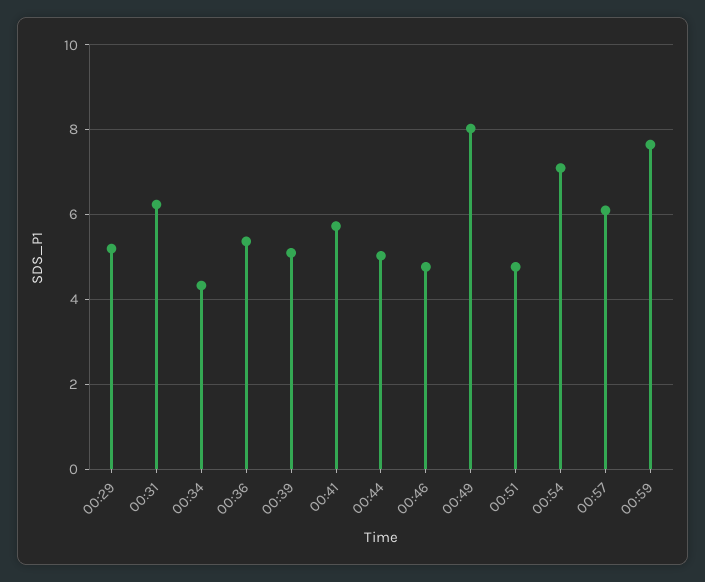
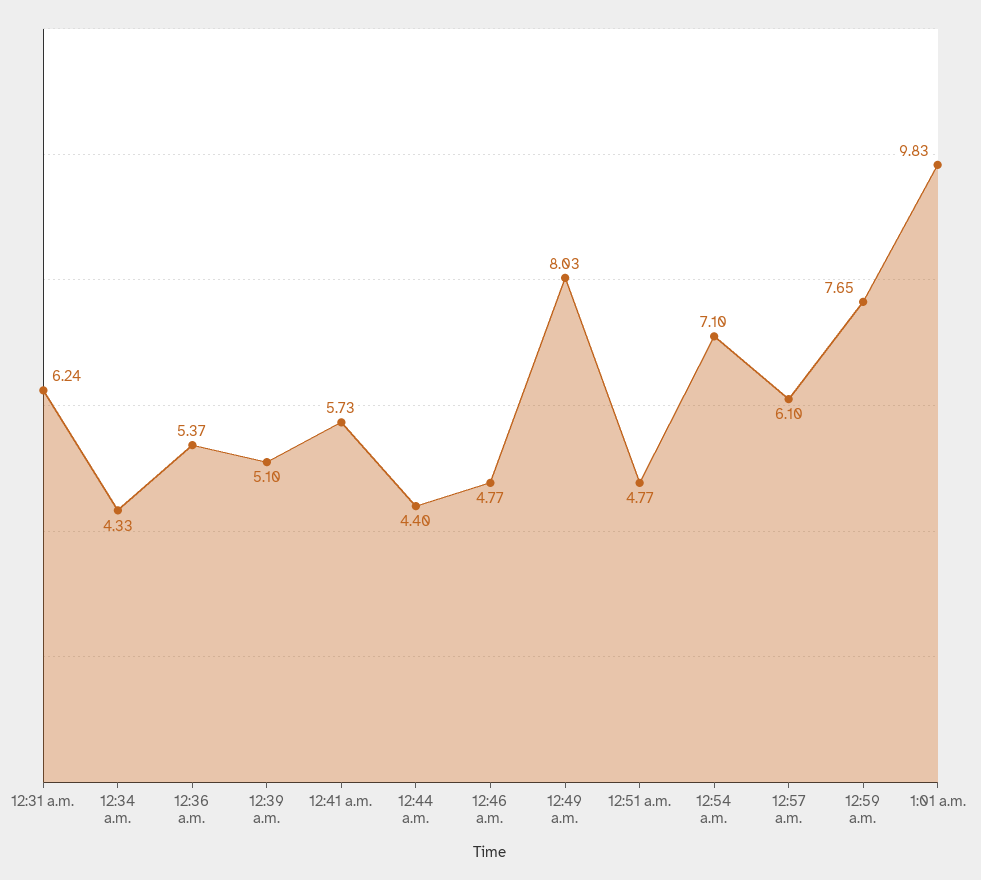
00:29: 5.2 -> none
00:44: 5 -> 4.4
1:01 a.m.: none -> 9.83

